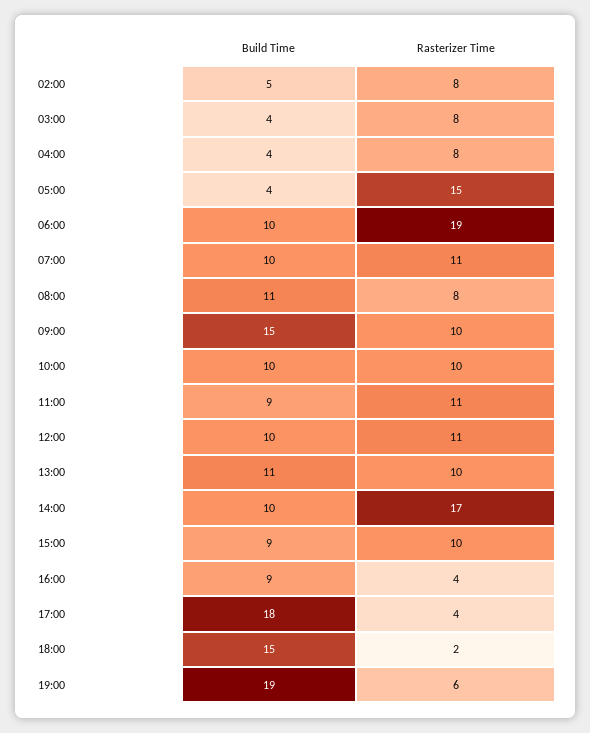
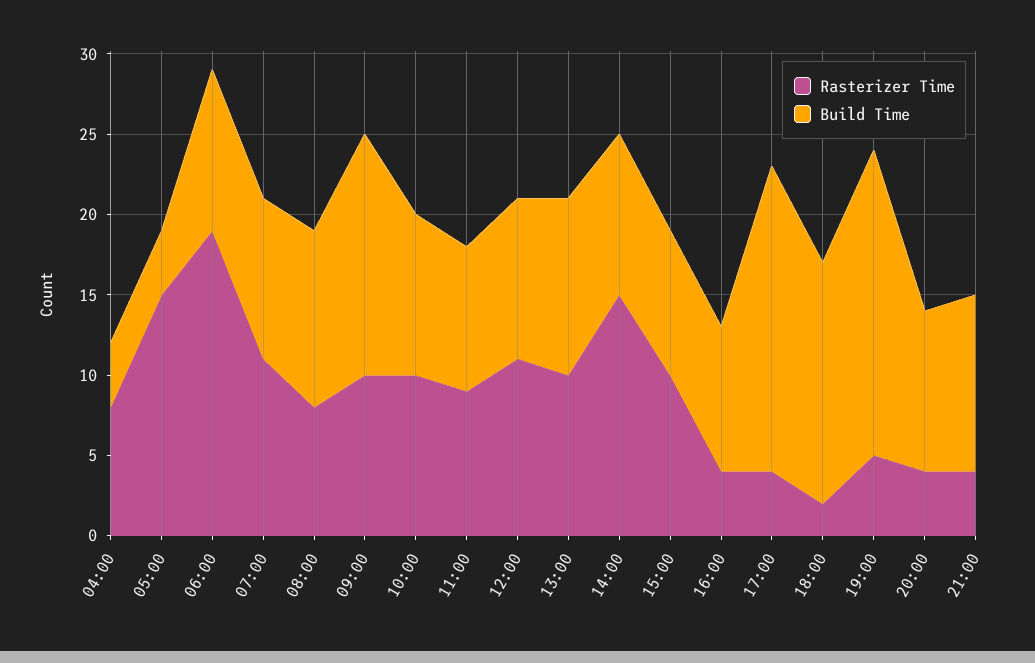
Build Time, 02:00: 5 -> none
Rasterizer Time, 02:00: 8 -> none
Build Time, 03:00: 4 -> none
Rasterizer Time, 03:00: 8 -> none
Rasterizer Time, 11:00: 11 -> 9
Rasterizer Time, 14:00: 17 -> 15
Build Time, 17:00: 18 -> 19
Rasterizer Time, 19:00: 6 -> 5
Rasterizer Time, 20:00: none -> 4
Build Time, 20:00: none -> 10
Rasterizer Time, 21:00: none -> 4
Build Time, 21:00: none -> 11

